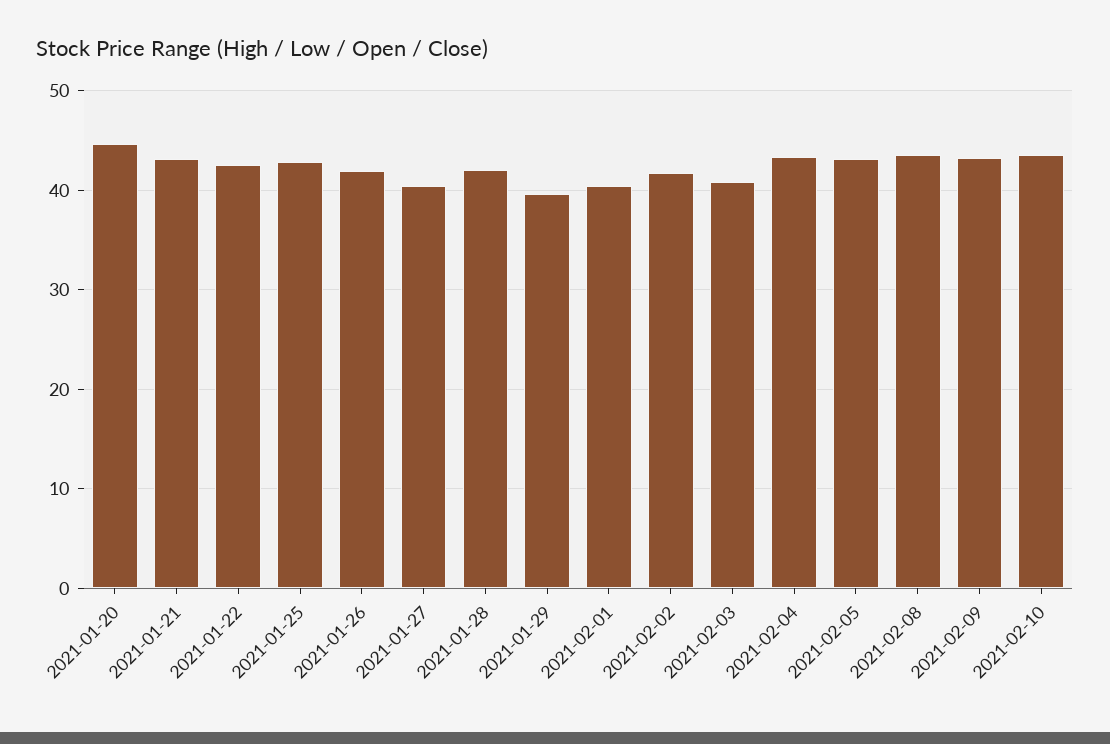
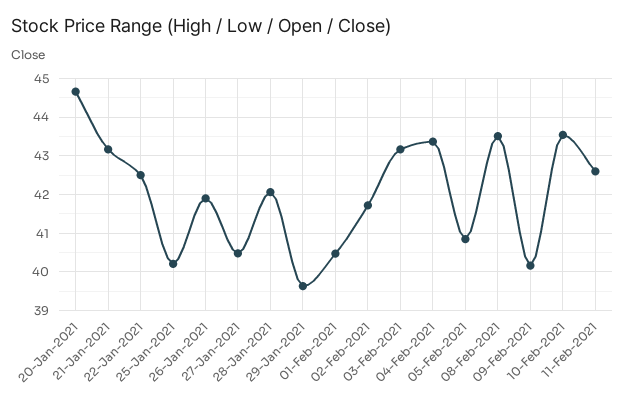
2021-01-25: 43 -> 40.2
2021-02-03: 41 -> 43.2
2021-02-05: 43 -> 40.8
2021-02-09: 43 -> 40.2
11-Feb-2021: none -> 42.6

